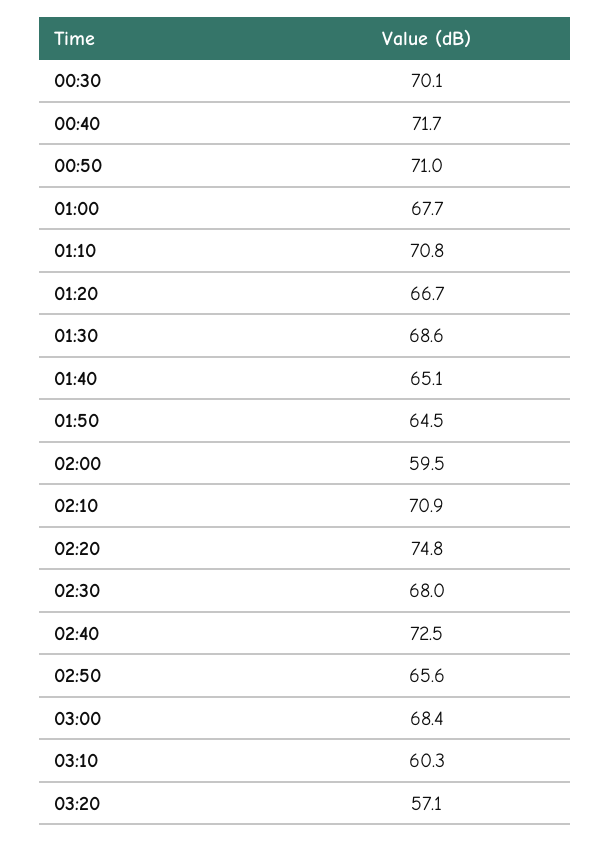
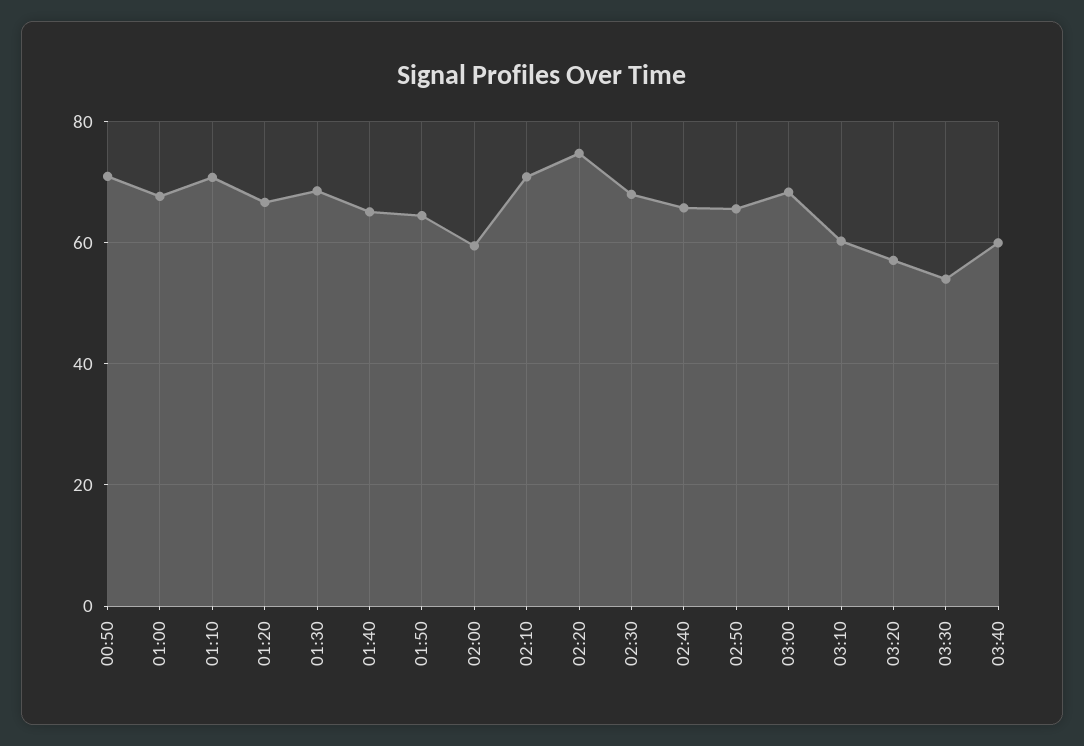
00:30: 70.1 -> none
00:40: 71.7 -> none
02:40: 72.5 -> 66
03:30: none -> 54
03:40: none -> 60

